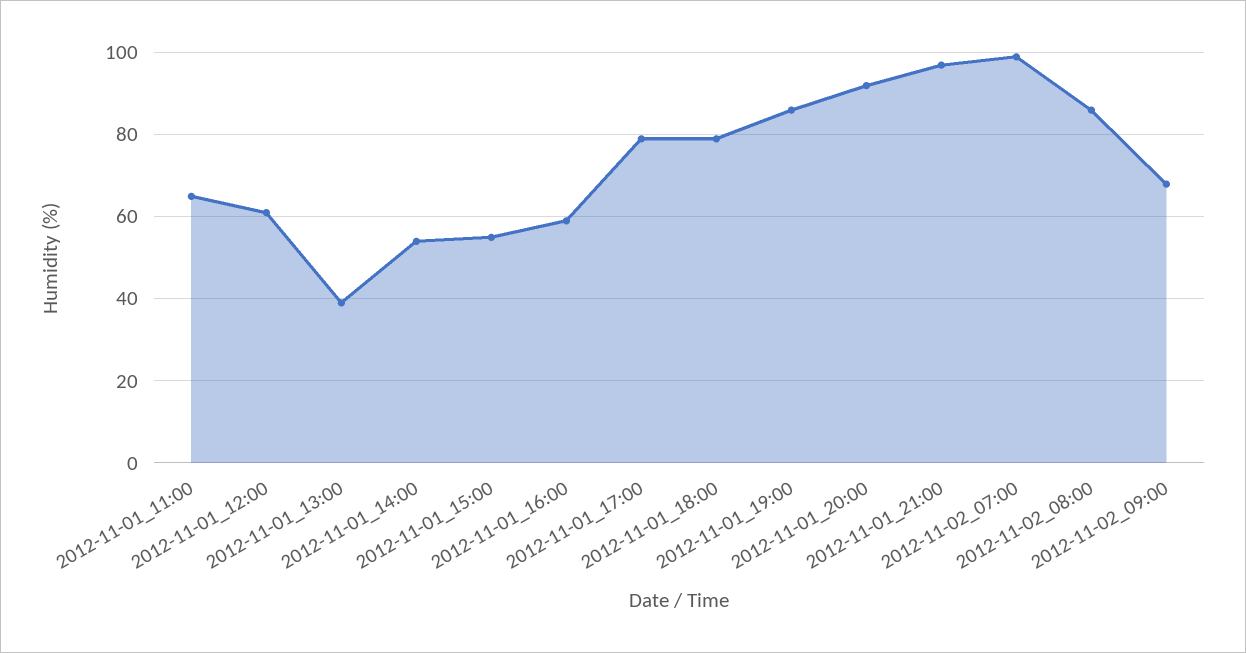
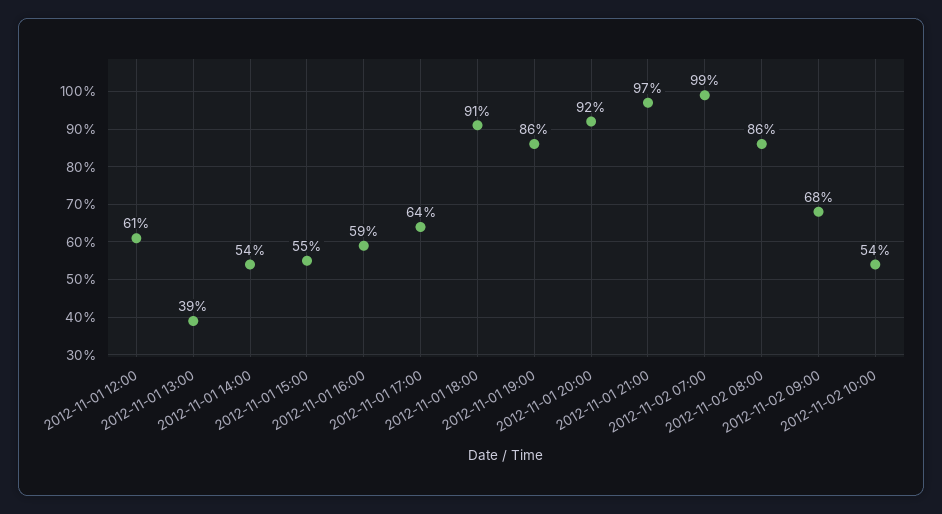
2012-11-01_11:00: 65 -> none
2012-11-01_17:00: 80 -> 64
2012-11-01_18:00: 80 -> 91
2012-11-02 10:00: none -> 54

